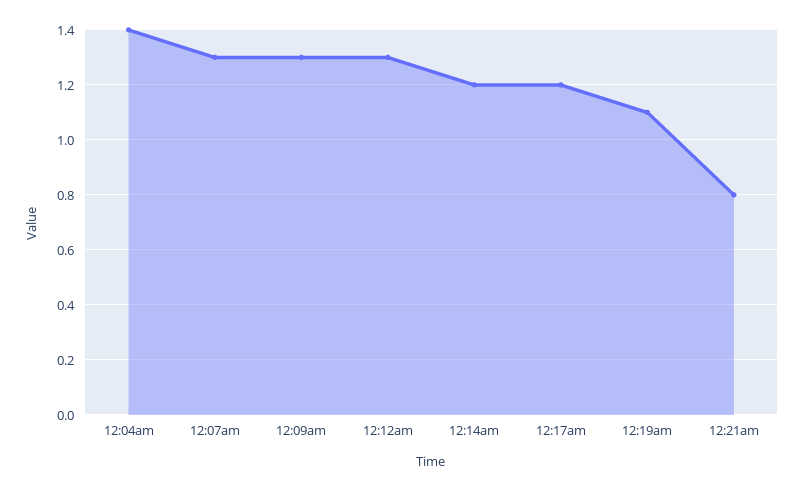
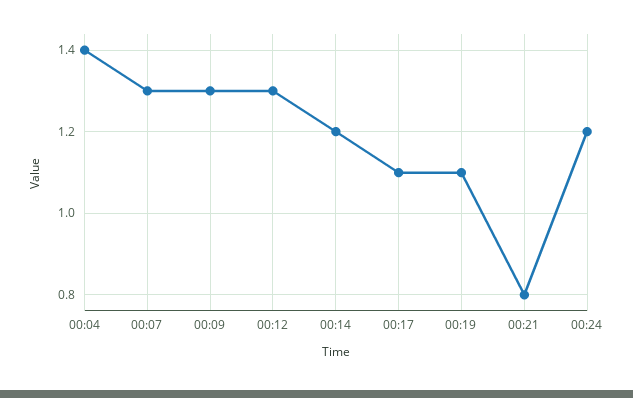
12:17am: 1.2 -> 1.1
00:24: none -> 1.2

